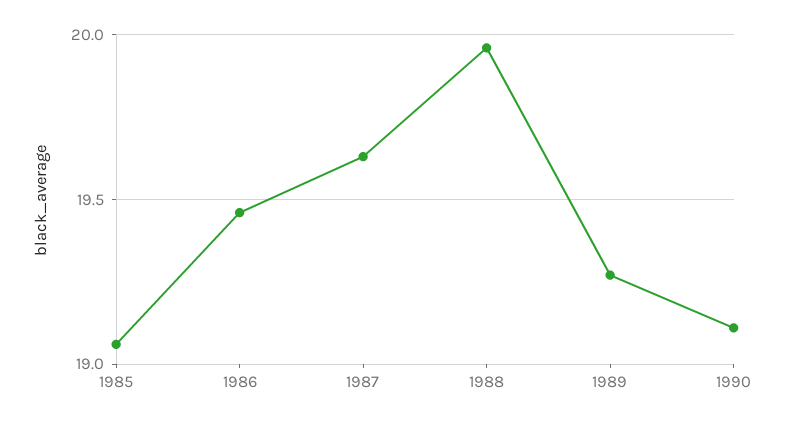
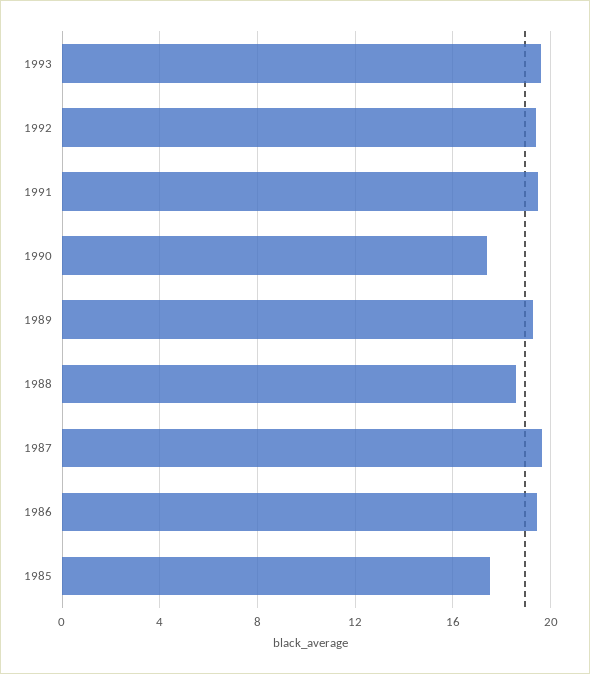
1985: 19.05 -> 17.5
1988: 19.95 -> 18.5
1990: 19.1 -> 17.5
1993: none -> 19.5
1992: none -> 19.5
1991: none -> 19.5

